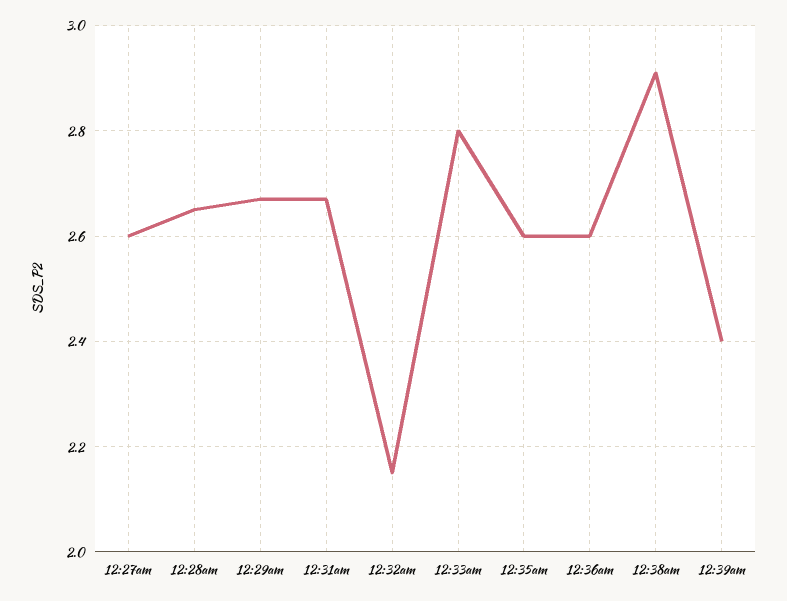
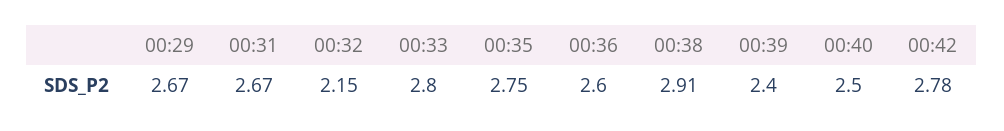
12:27am: 2.6 -> none
12:28am: 2.65 -> none
12:35am: 2.6 -> 2.75
00:40: none -> 2.5
00:42: none -> 2.78

